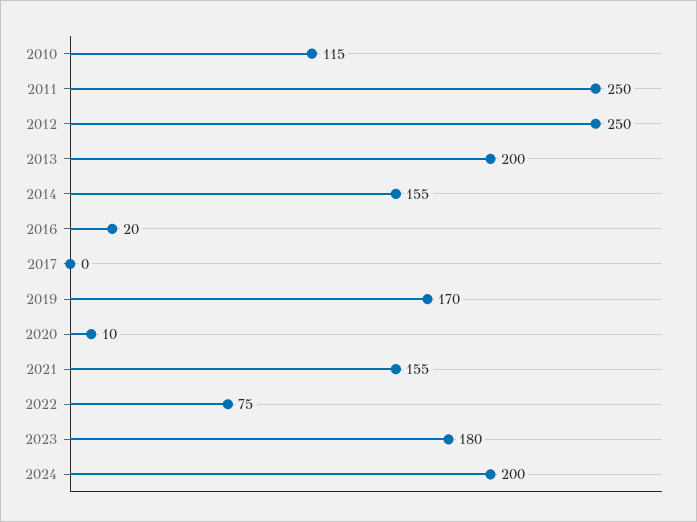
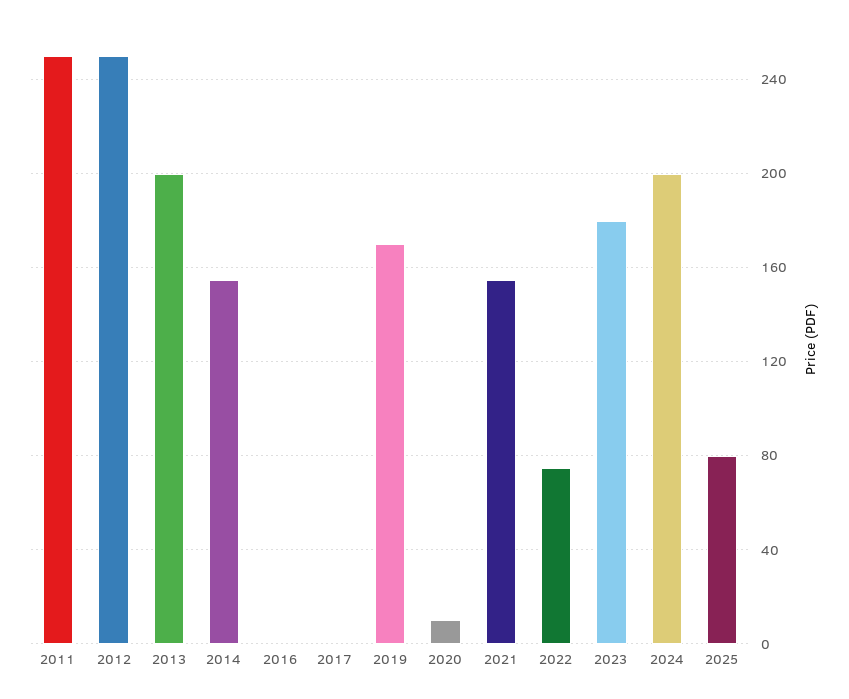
2010: 115 -> none
2016: 20 -> 0
2025: none -> 80

